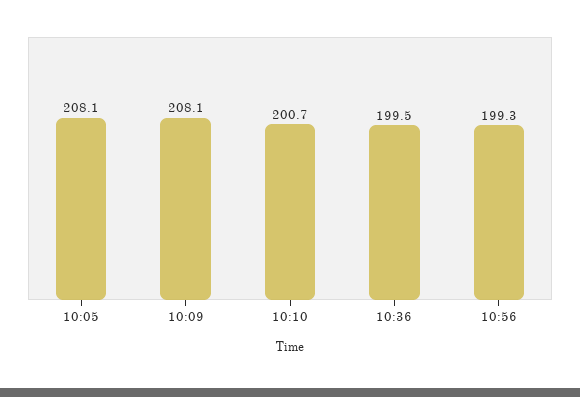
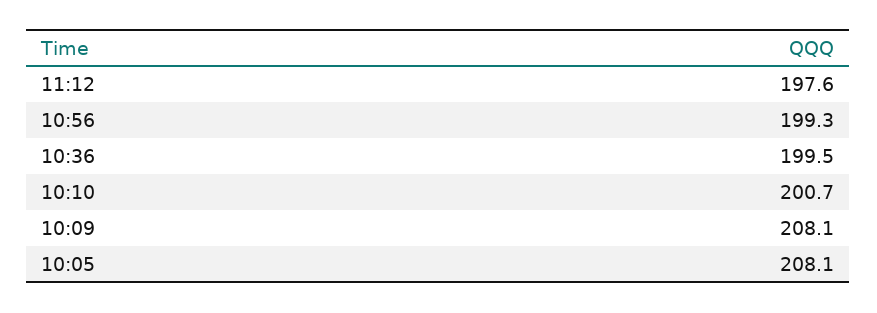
11:12: none -> 197.6

